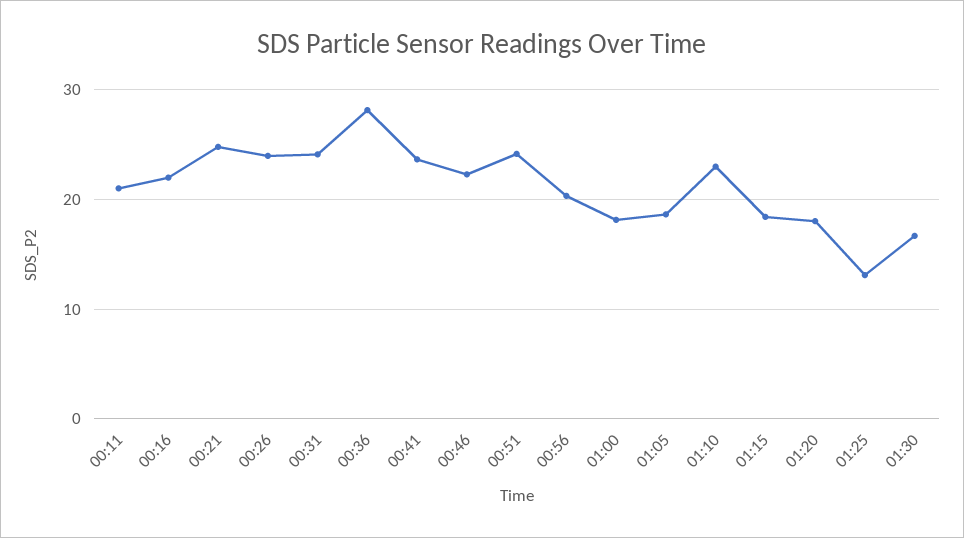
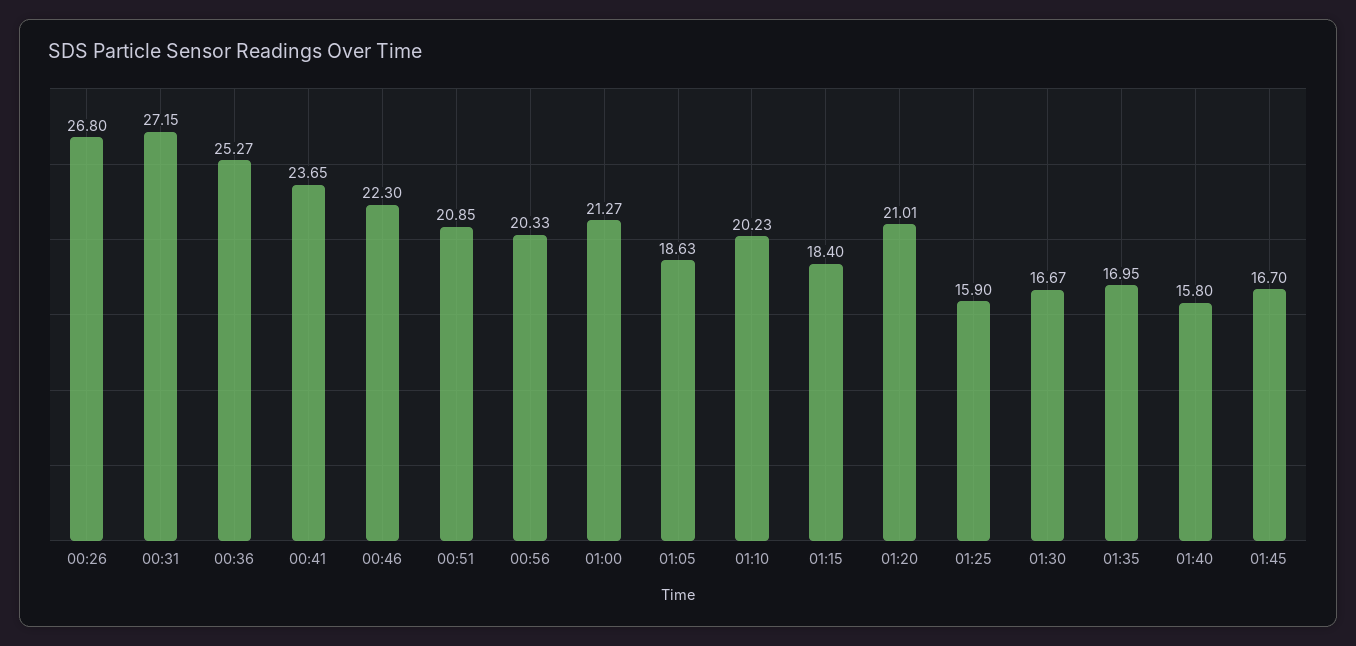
00:11: 21 -> none
00:16: 22 -> none
00:21: 25 -> none
00:26: 24 -> 26.8
00:31: 24 -> 27.15
00:36: 28 -> 25.27
00:51: 24 -> 20.85
01:00: 18 -> 21.27
01:10: 23 -> 20.23
01:20: 18 -> 21.01
01:25: 13 -> 15.9
01:35: none -> 16.95
01:40: none -> 15.8
01:45: none -> 16.7

